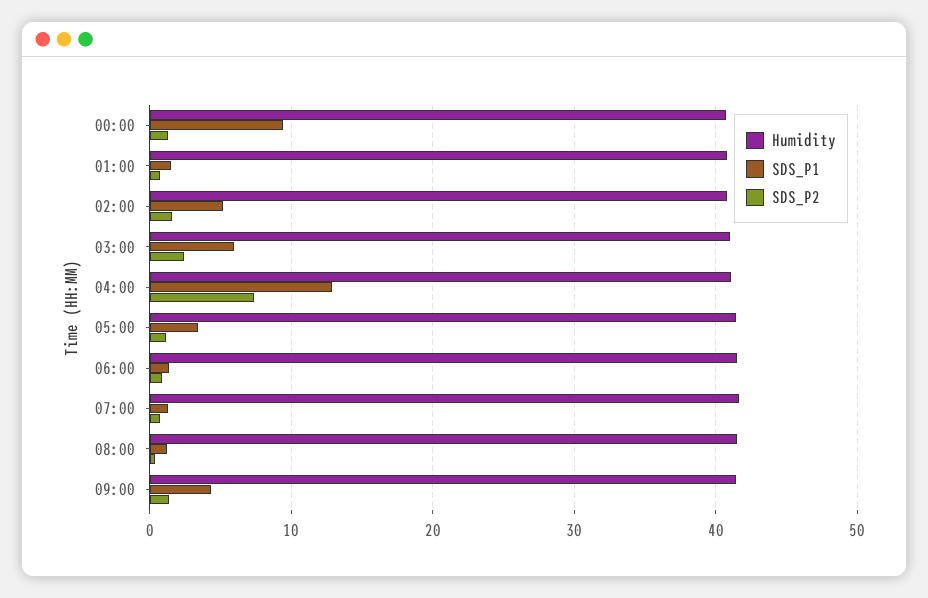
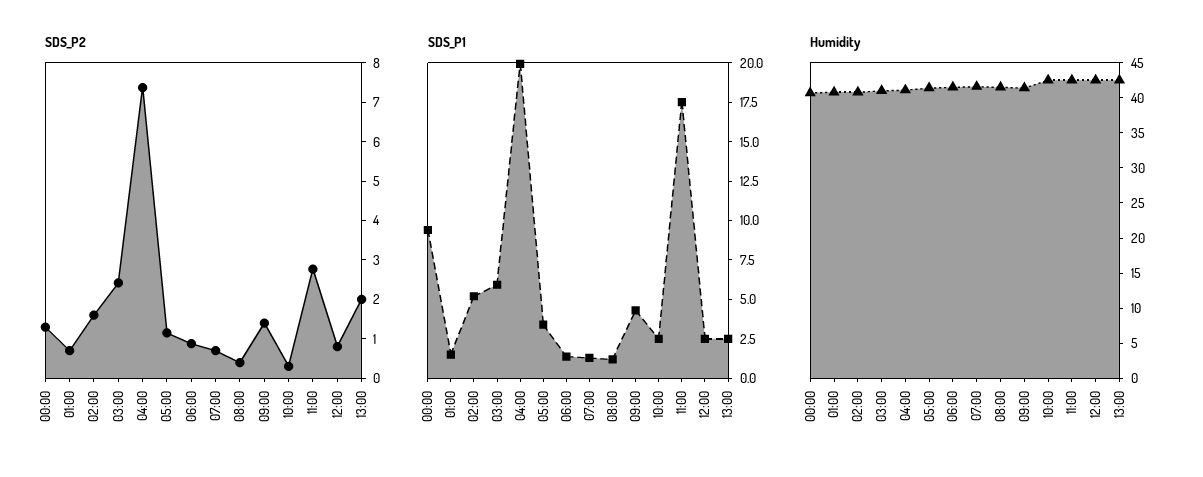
SDS_P1, 04:00: 13 -> 20
SDS_P2, 10:00: none -> 0.25
SDS_P2, 11:00: none -> 2.75
SDS_P2, 12:00: none -> 0.75
SDS_P2, 13:00: none -> 2
SDS_P1, 10:00: none -> 2.5
SDS_P1, 11:00: none -> 17.5
SDS_P1, 12:00: none -> 2.5
SDS_P1, 13:00: none -> 2.5
Humidity, 10:00: none -> 42.5
Humidity, 11:00: none -> 42.5
Humidity, 12:00: none -> 42.5
Humidity, 13:00: none -> 42.5

